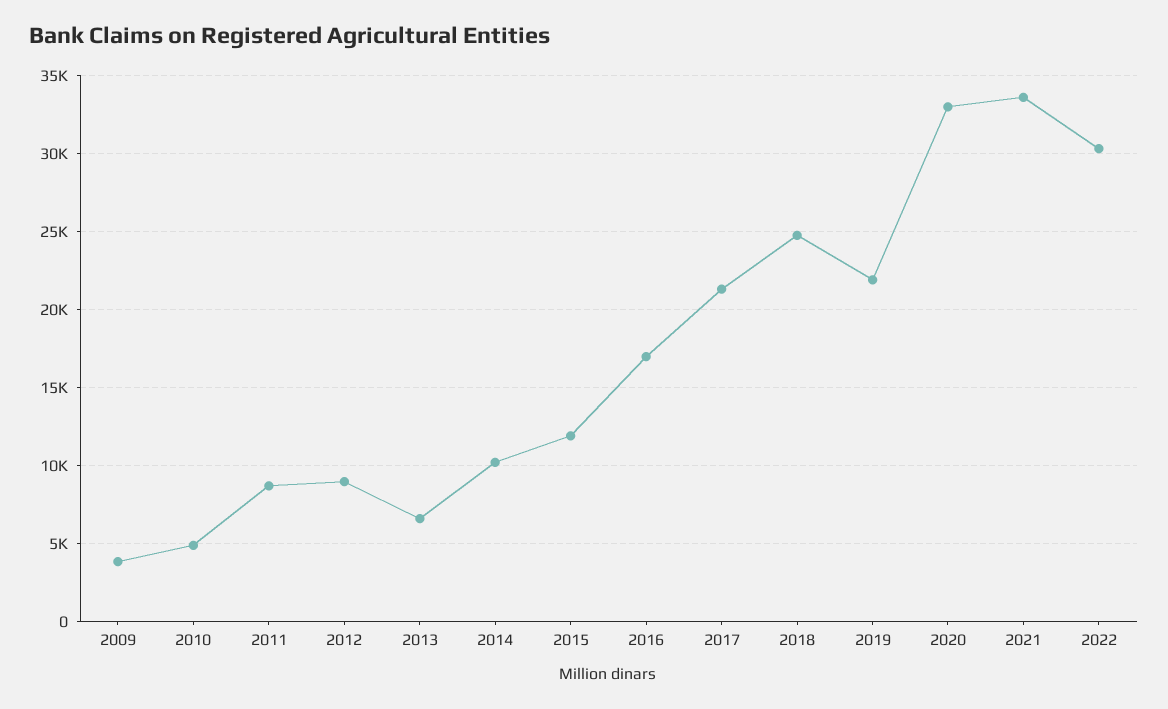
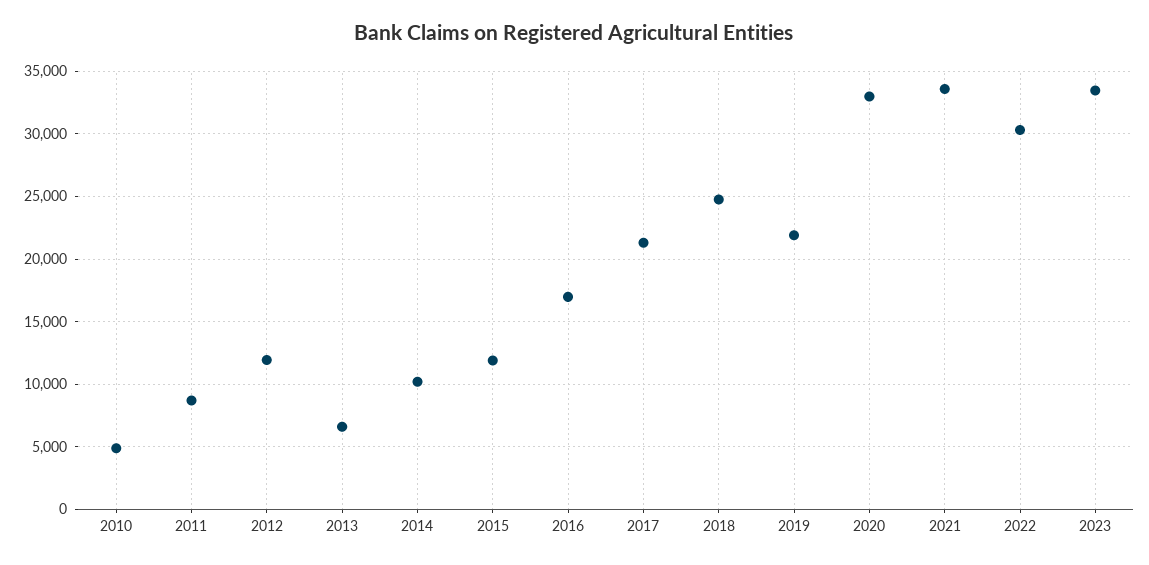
2009: 4000 -> none
2012: 9000 -> 12000
2023: none -> 33500

